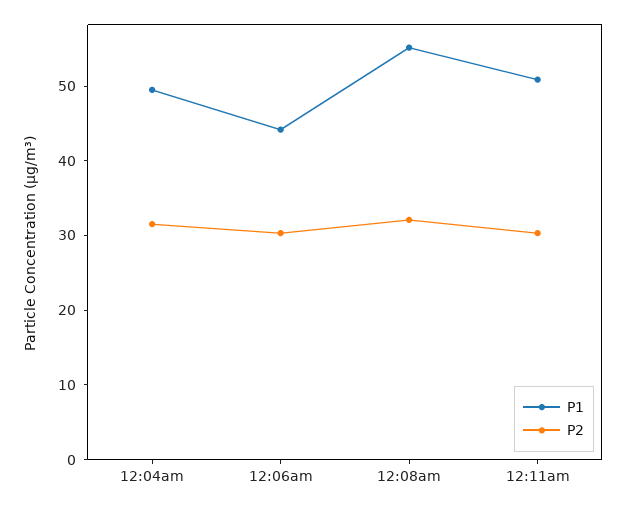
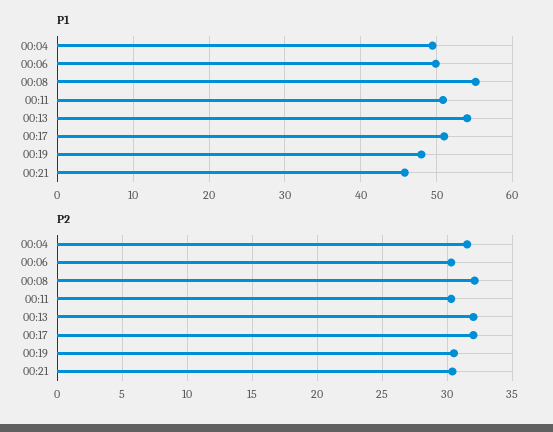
P1, 12:06am: 44 -> 50
P1, 00:13: none -> 54
P1, 00:17: none -> 51
P1, 00:19: none -> 48
P1, 00:21: none -> 46
P2, 00:13: none -> 32
P2, 00:17: none -> 32
P2, 00:19: none -> 30.5
P2, 00:21: none -> 30.5

